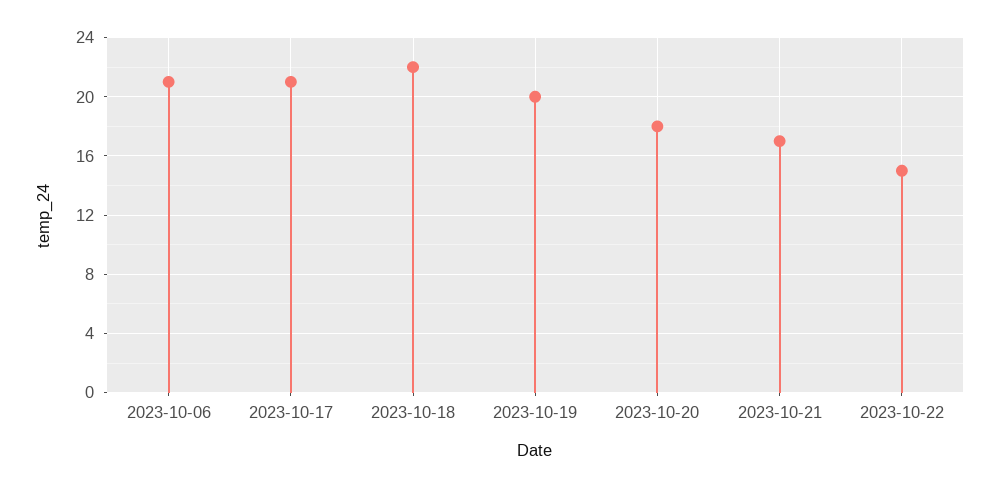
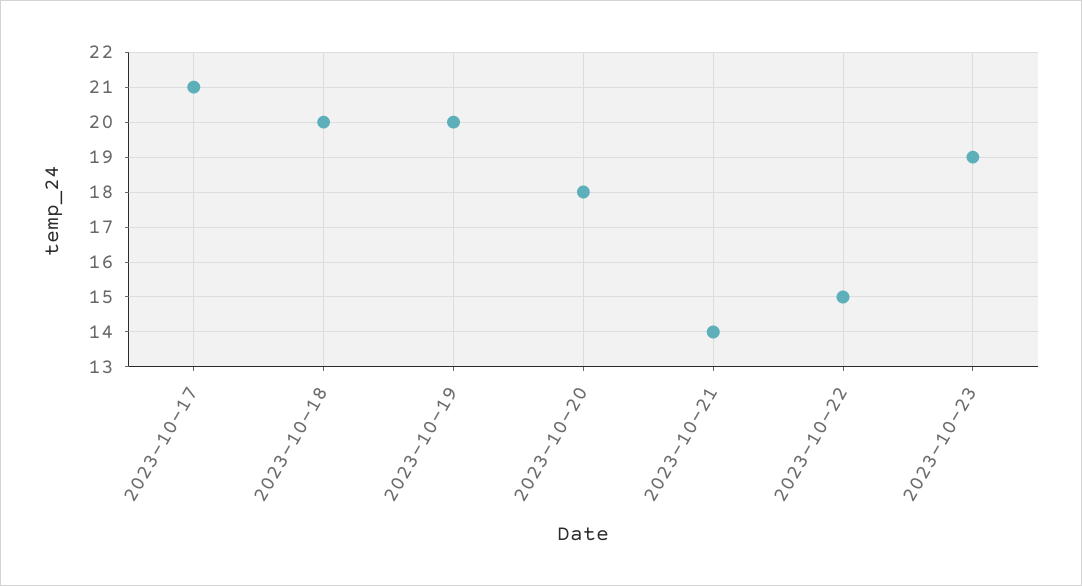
2023-10-06: 21 -> none
2023-10-18: 22 -> 20
2023-10-21: 17 -> 14
2023-10-23: none -> 19

